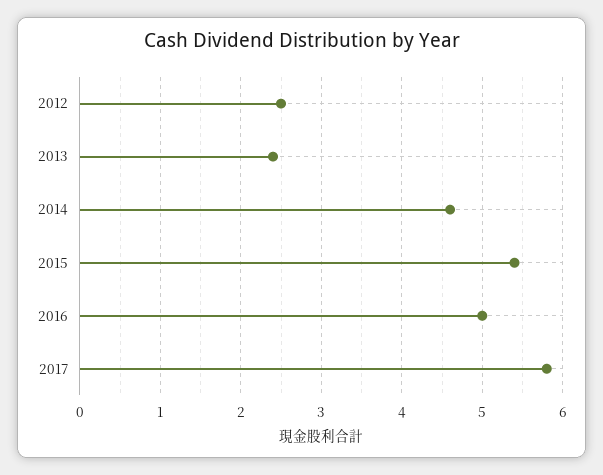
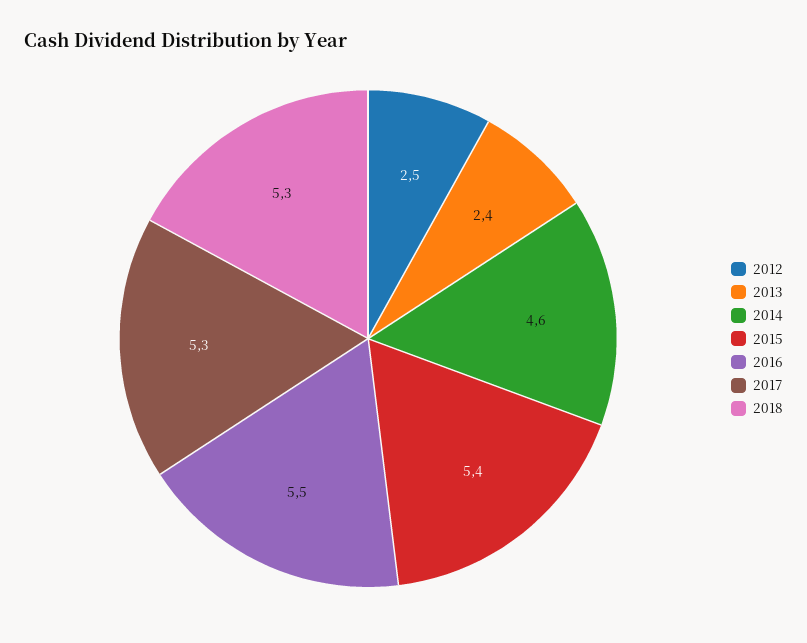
2016: 5 -> 5.5
2017: 5.8 -> 5.3
2018: none -> 5.3

